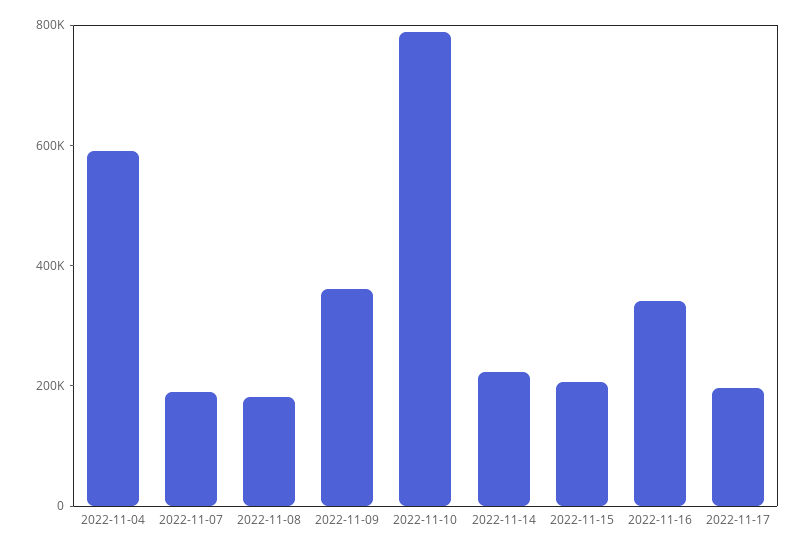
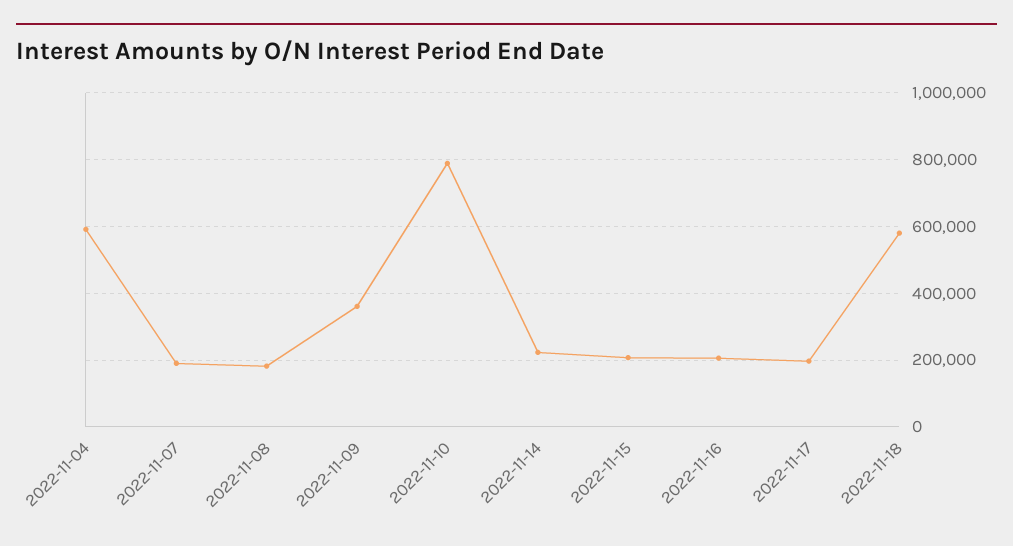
2022-11-16: 350000 -> 200000
2022-11-18: none -> 580000

